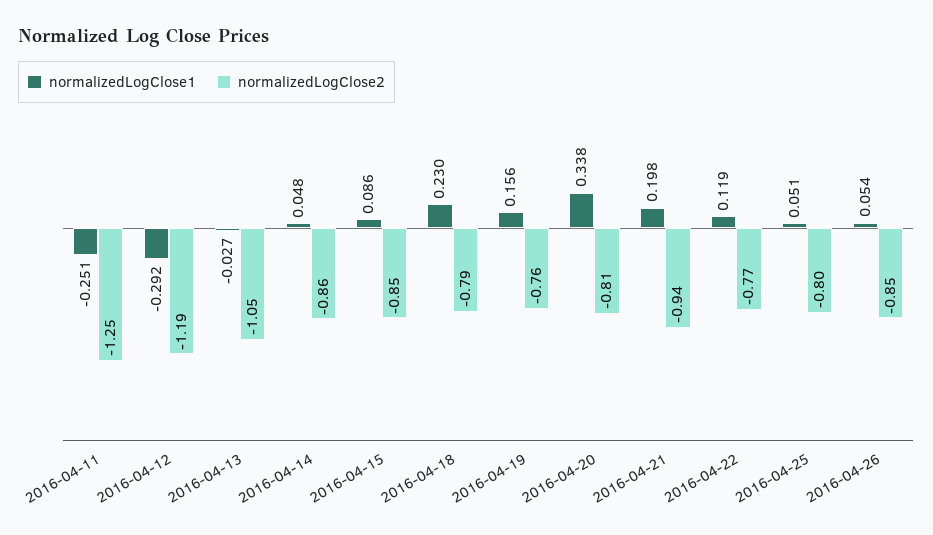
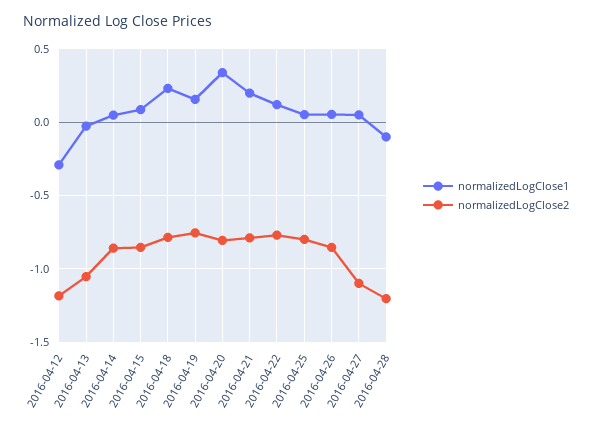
normalizedLogClose1, 2016-04-11: -0.251 -> none
normalizedLogClose2, 2016-04-11: -1.25 -> none
normalizedLogClose2, 2016-04-21: -0.94 -> -0.8
normalizedLogClose1, 2016-04-27: none -> 0.05
normalizedLogClose2, 2016-04-27: none -> -1.1
normalizedLogClose1, 2016-04-28: none -> -0.1
normalizedLogClose2, 2016-04-28: none -> -1.2

